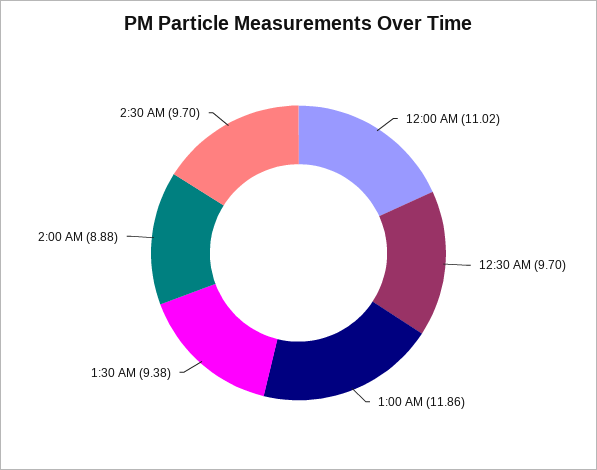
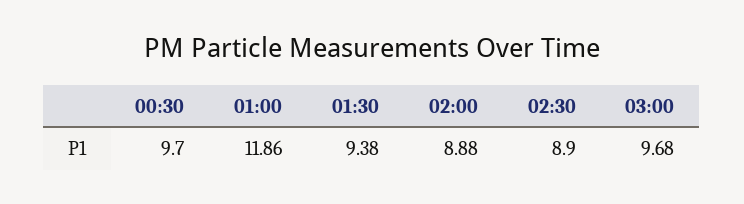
12:00 AM: 11.02 -> none
2:30 AM: 9.7 -> 8.9
03:00: none -> 9.68

